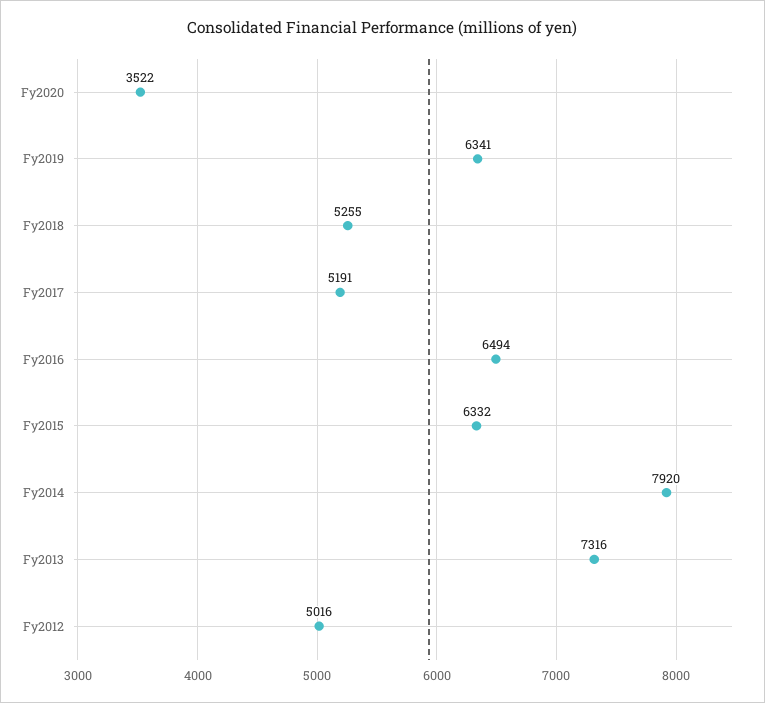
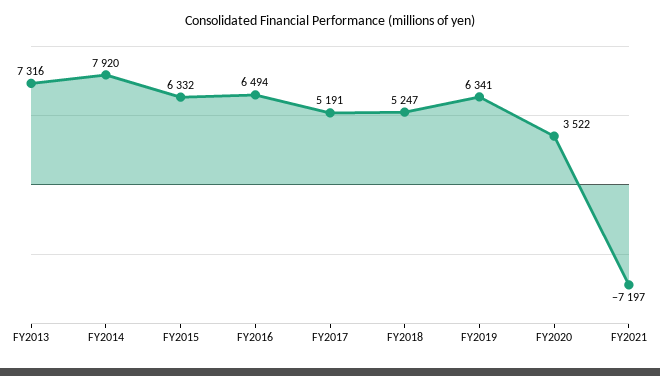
Fy2018: 5255 -> 5247
Fy2012: 5016 -> none
FY2021: none -> -7197

